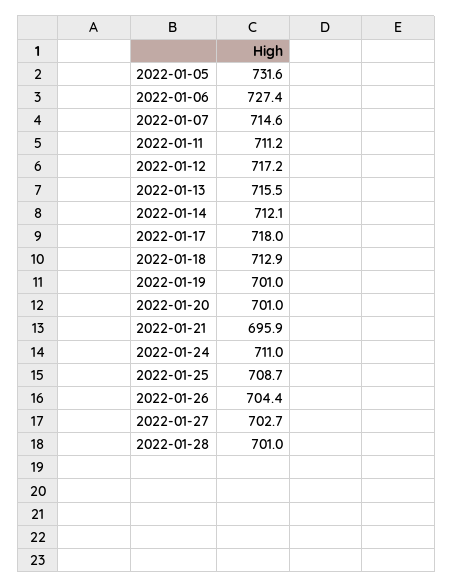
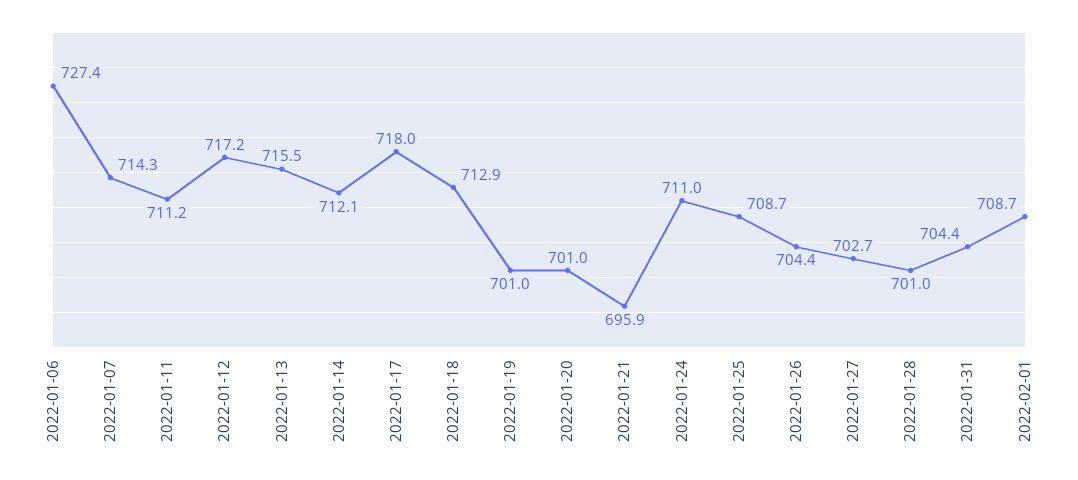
2022-01-05: 731.6 -> none
2022-01-07: 714.6 -> 714.3
2022-01-31: none -> 704.4
2022-02-01: none -> 708.7

